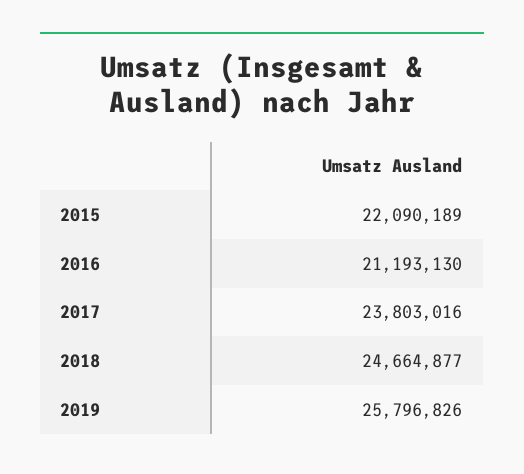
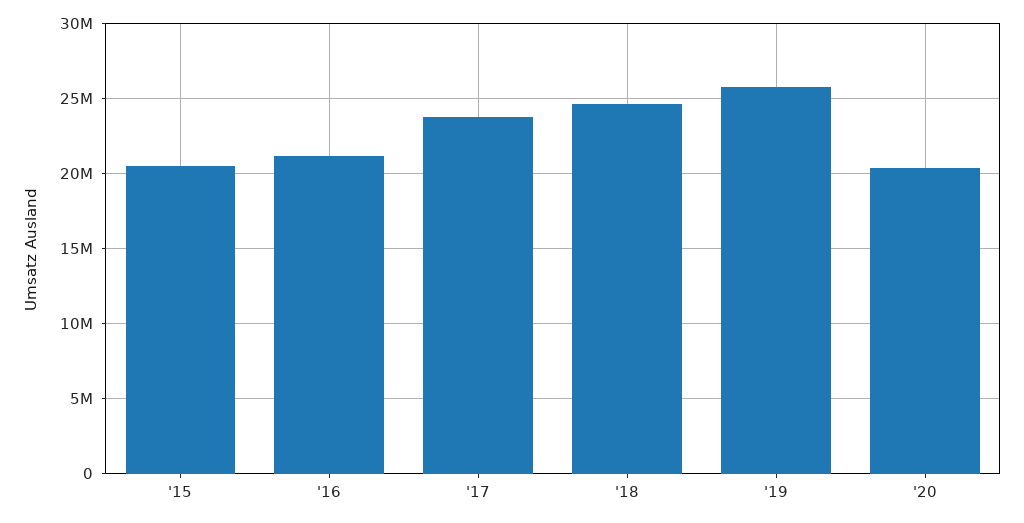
2015: 22090189 -> 20500000
'20: none -> 20500000

